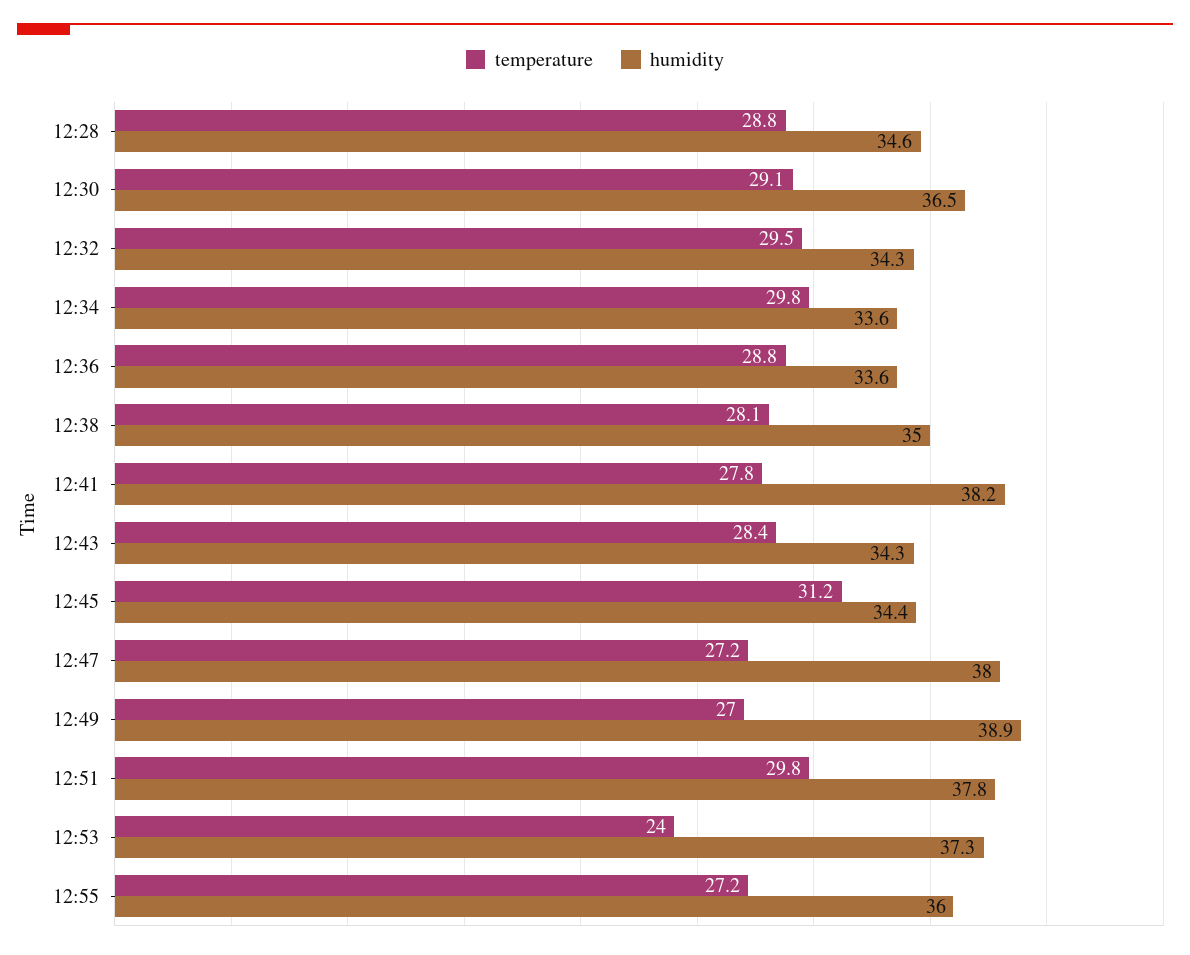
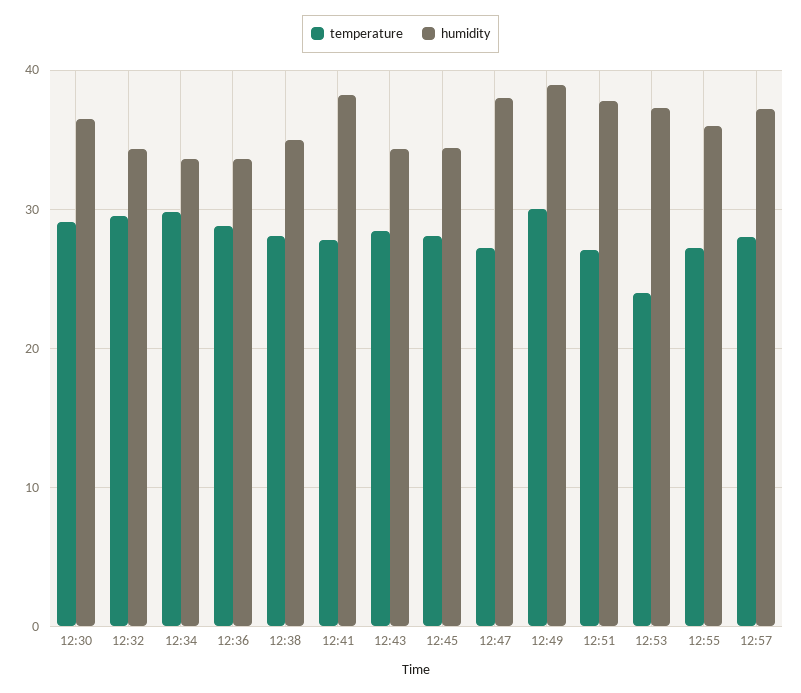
temperature, 12:28: 28.8 -> none
humidity, 12:28: 34.6 -> none
temperature, 12:45: 31.2 -> 28
temperature, 12:49: 27 -> 30
temperature, 12:51: 29.8 -> 27
temperature, 12:57: none -> 28
humidity, 12:57: none -> 37

